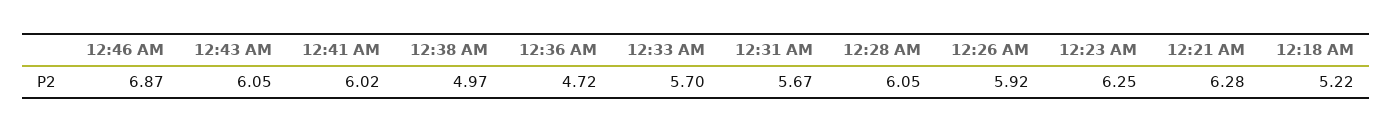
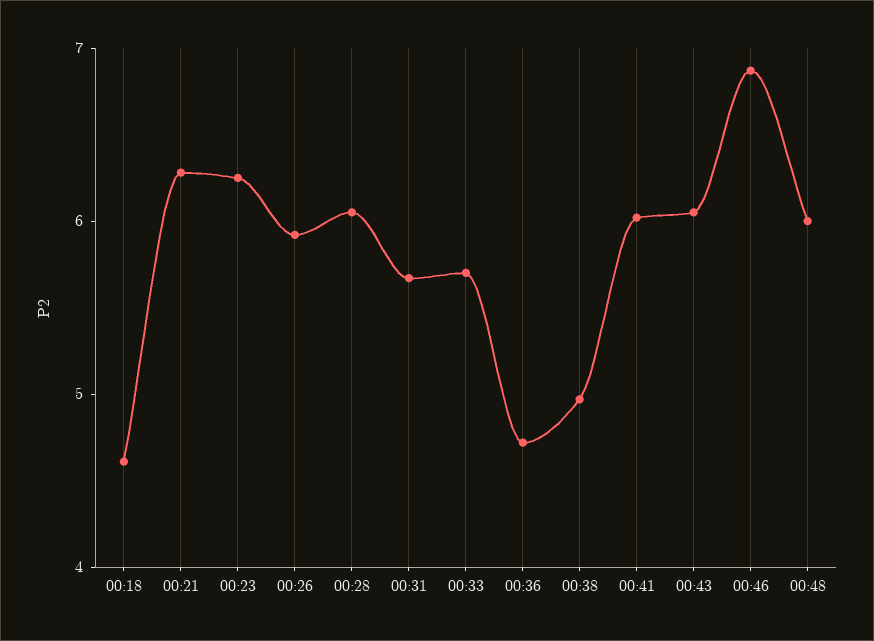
12:18 AM: 5.22 -> 4.6
00:48: none -> 6

